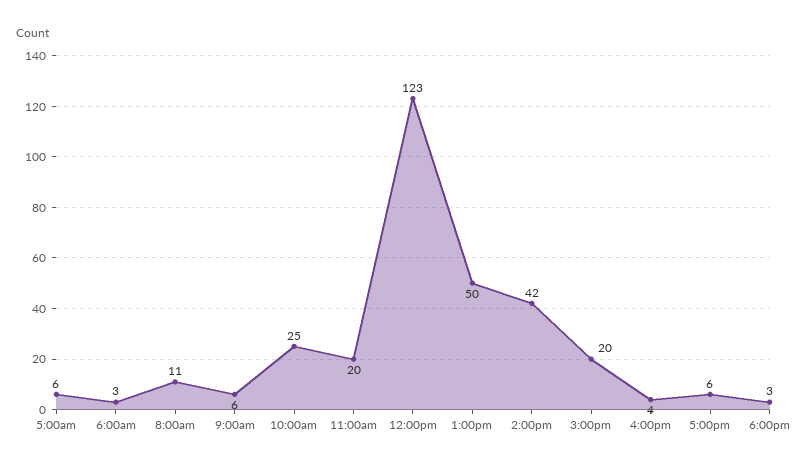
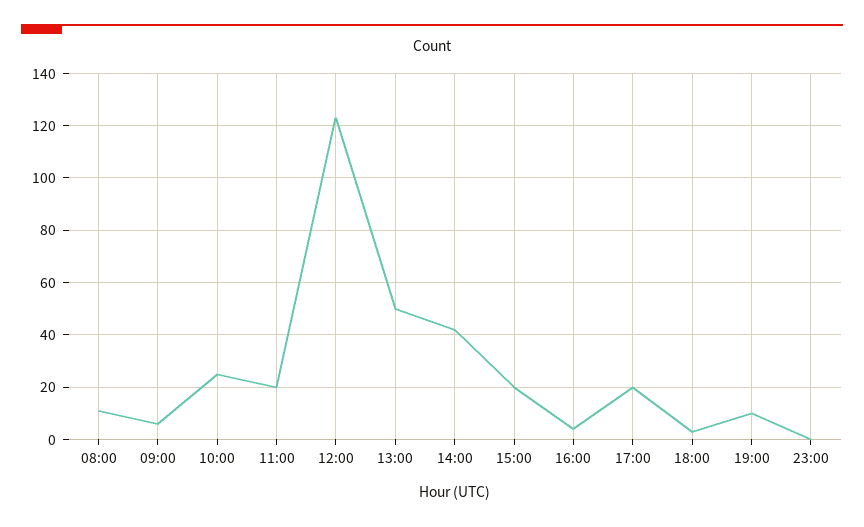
5:00am: 6 -> none
6:00am: 3 -> none
5:00pm: 6 -> 20
19:00: none -> 10
23:00: none -> 0

